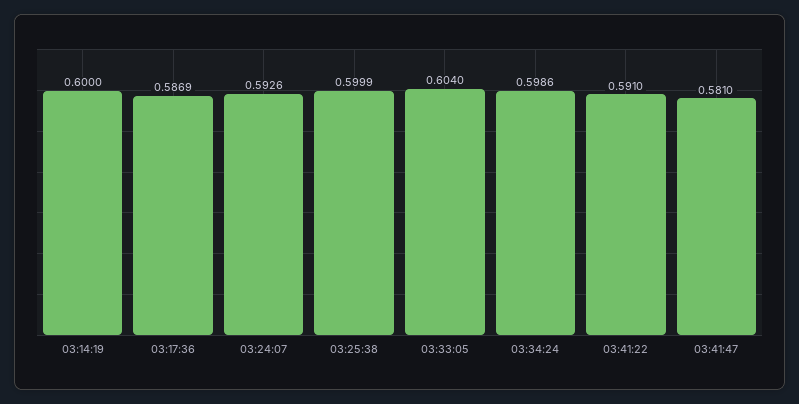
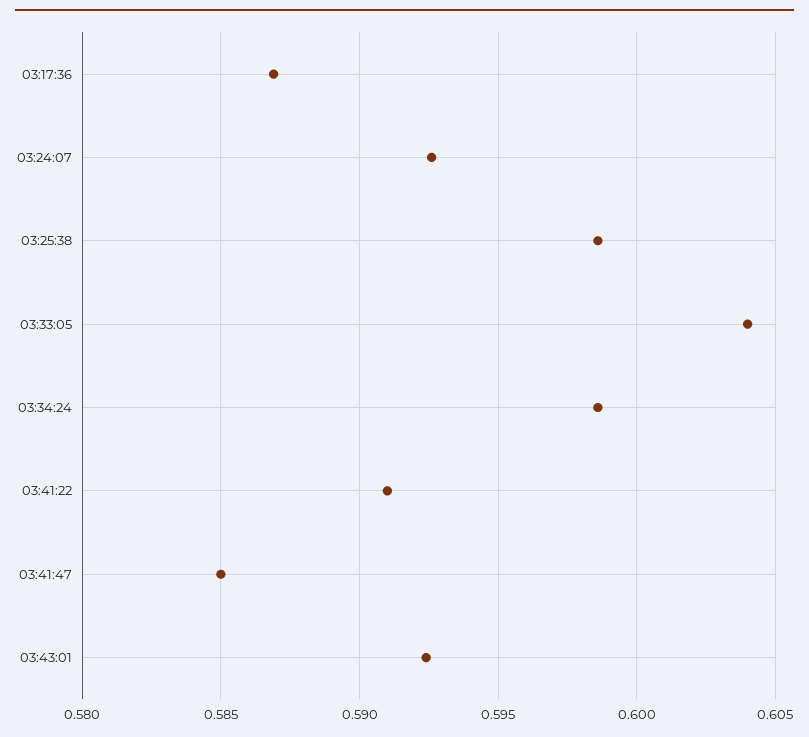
03:14:19: 0.6 -> none
03:25:38: 0.5999 -> 0.5985
03:41:47: 0.581 -> 0.585
03:43:01: none -> 0.5925

